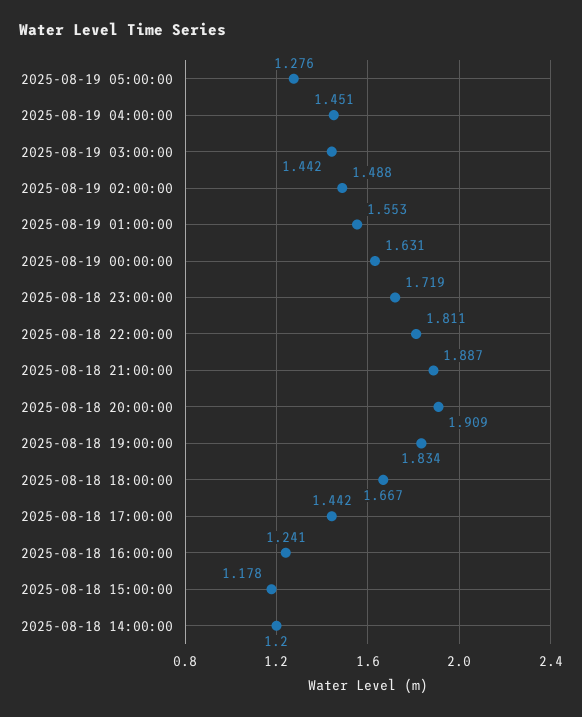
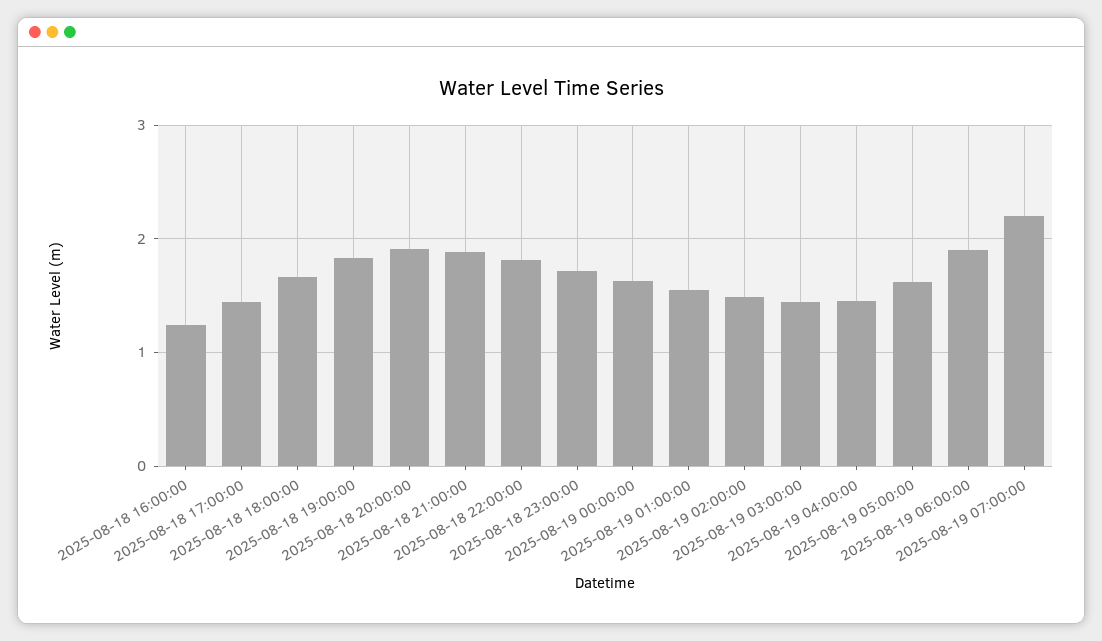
2025-08-19 05:00:00: 1.276 -> 1.6
2025-08-18 15:00:00: 1.178 -> none
2025-08-18 14:00:00: 1.2 -> none
2025-08-19 06:00:00: none -> 1.9
2025-08-19 07:00:00: none -> 2.2

